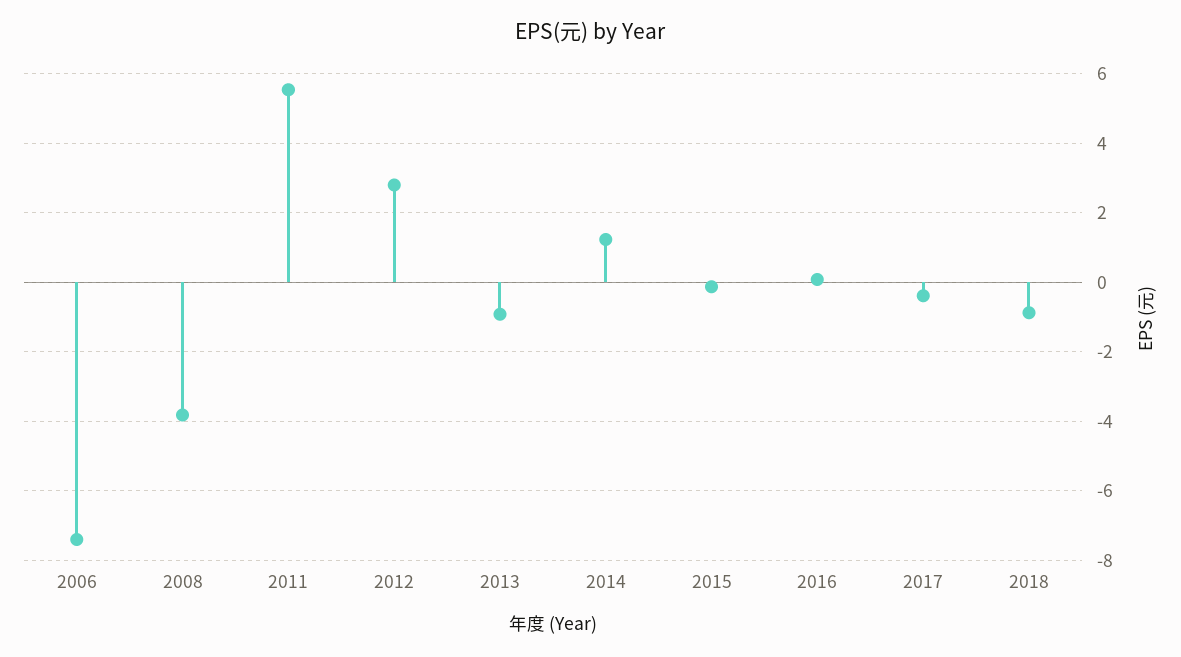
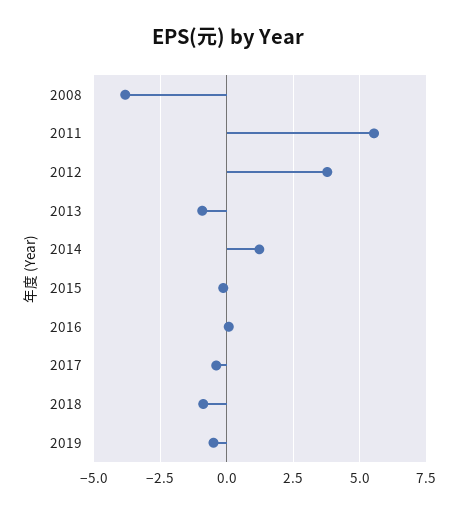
2006: -7.4 -> none
2012: 2.8 -> 3.75
2019: none -> -0.5

